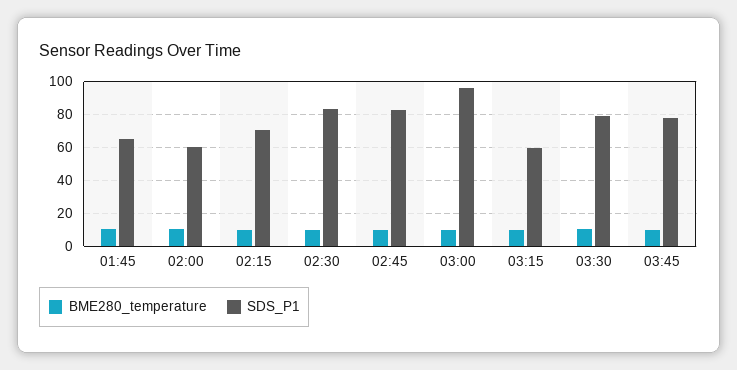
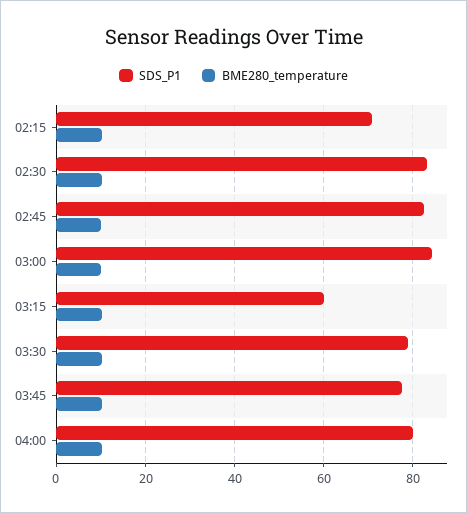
BME280_temperature, 01:45: 10 -> none
SDS_P1, 01:45: 65 -> none
BME280_temperature, 02:00: 10 -> none
SDS_P1, 02:00: 60 -> none
SDS_P1, 03:00: 95 -> 84
SDS_P1, 04:00: none -> 80
BME280_temperature, 04:00: none -> 10

